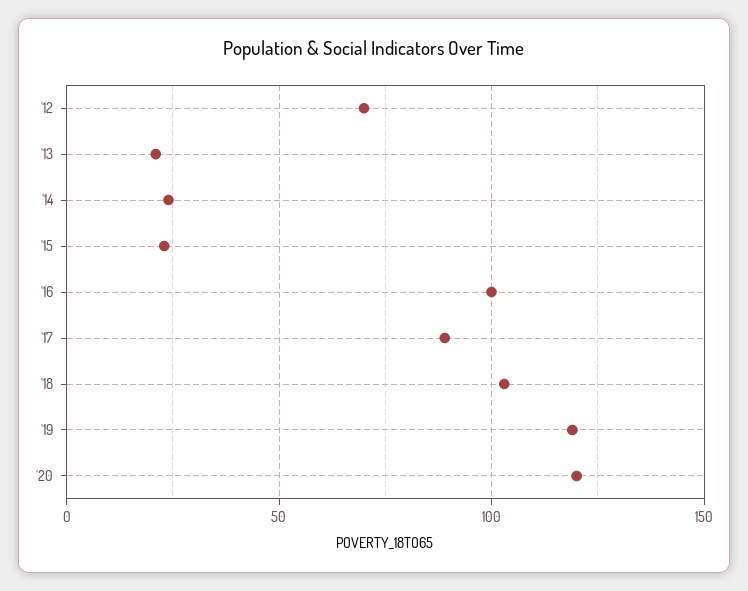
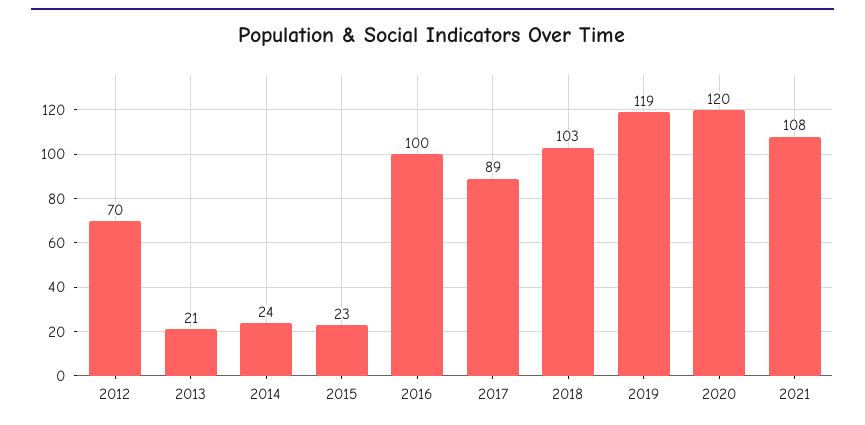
2021: none -> 108

